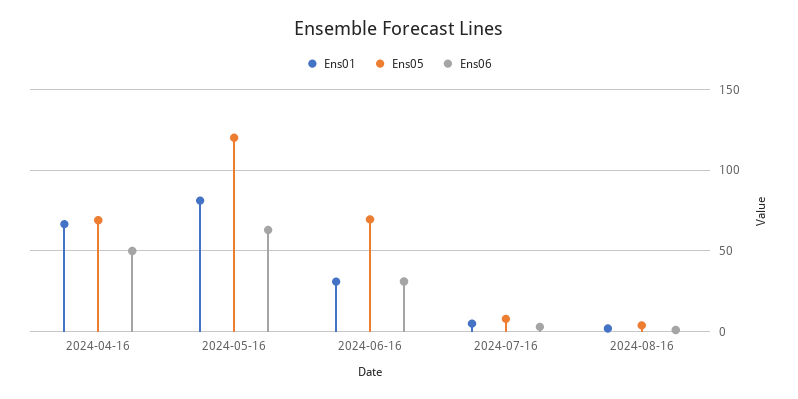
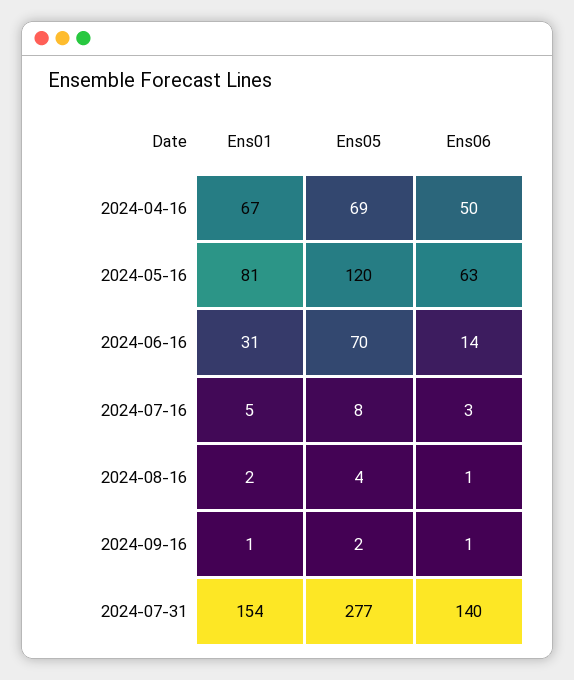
Ens06, 2024-06-16: 30 -> 14
Ens01, 2024-09-16: none -> 1
Ens05, 2024-09-16: none -> 2
Ens06, 2024-09-16: none -> 1
Ens01, 2024-07-31: none -> 154
Ens05, 2024-07-31: none -> 277
Ens06, 2024-07-31: none -> 140

